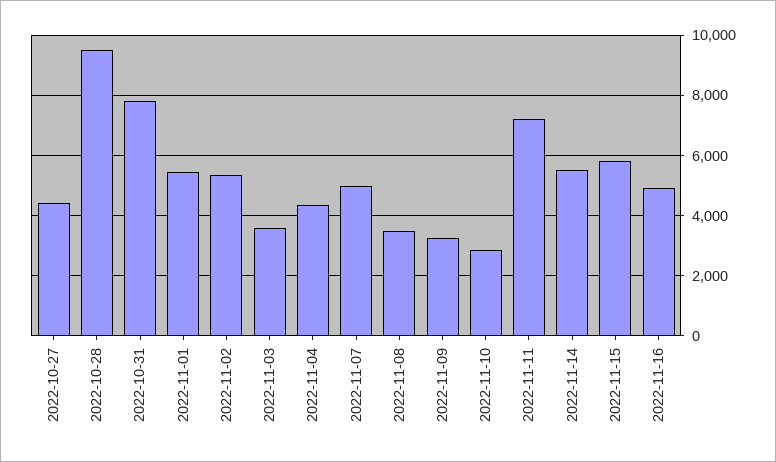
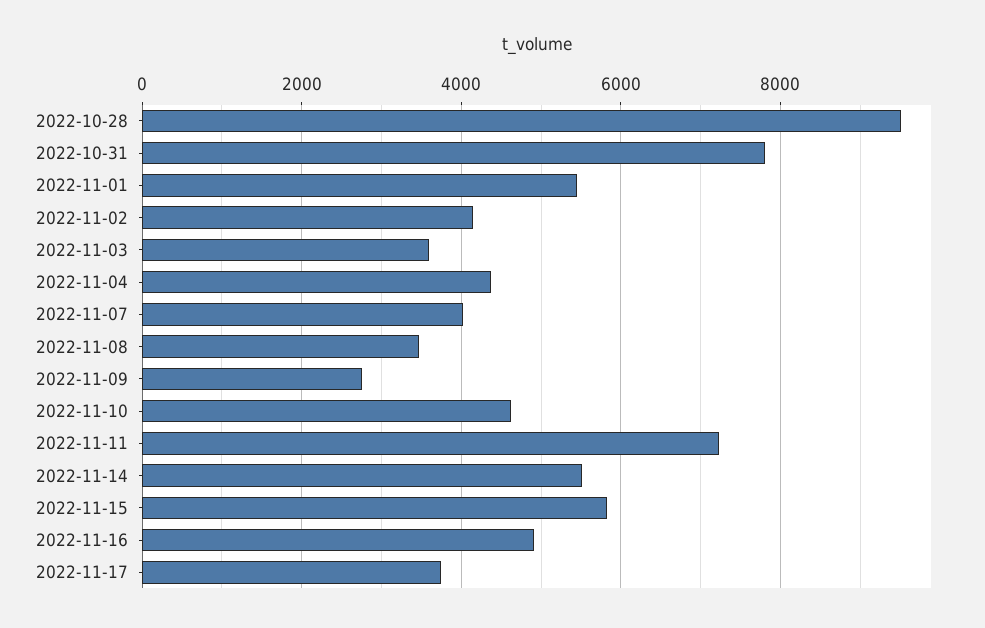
2022-10-27: 4400 -> none
2022-11-02: 5400 -> 4200
2022-11-07: 5000 -> 4000
2022-11-09: 3200 -> 2800
2022-11-10: 2800 -> 4600
2022-11-17: none -> 3800

